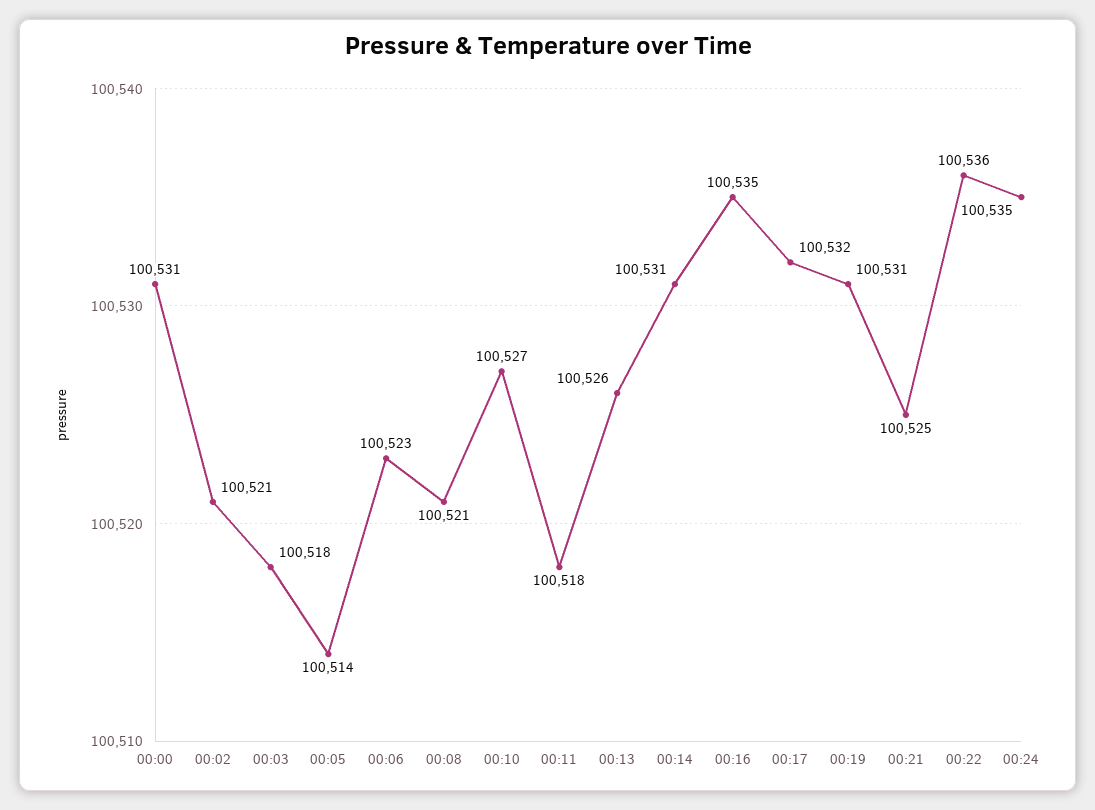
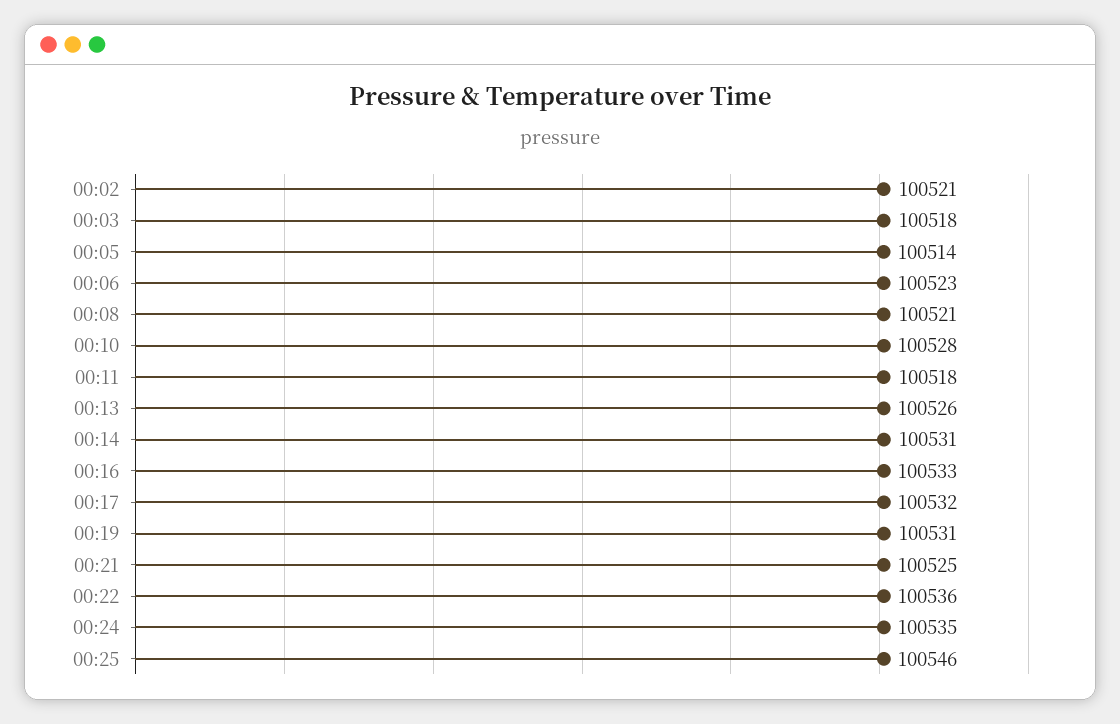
00:00: 100531 -> none
00:10: 100527 -> 100528
00:16: 100535 -> 100533
00:25: none -> 100546

